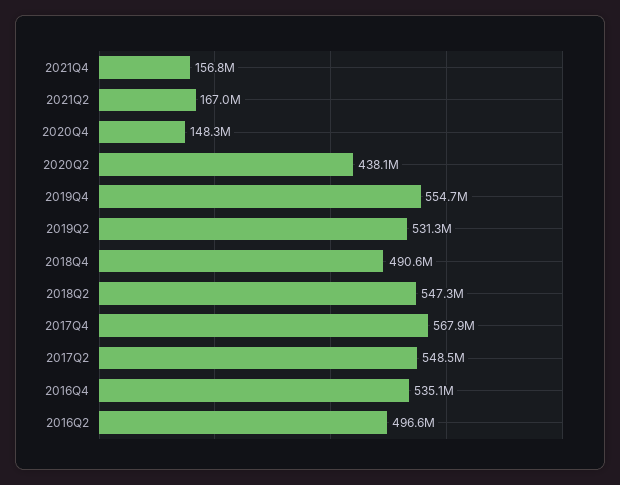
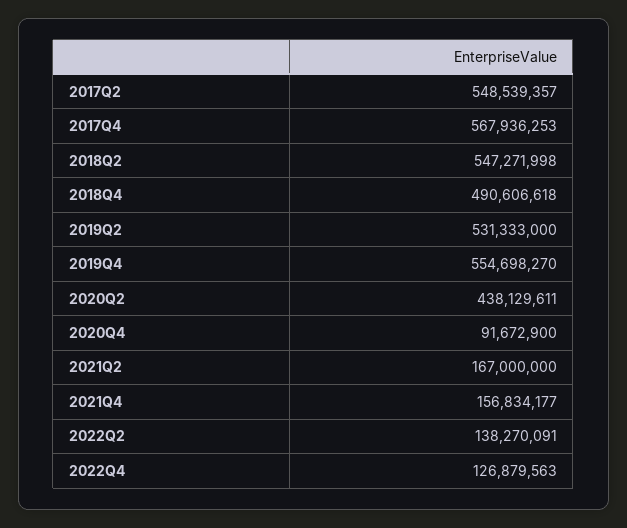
2020Q4: 148300000 -> 91672900
2016Q4: 535100000 -> none
2016Q2: 496600000 -> none
2022Q2: none -> 138270091
2022Q4: none -> 126879563

